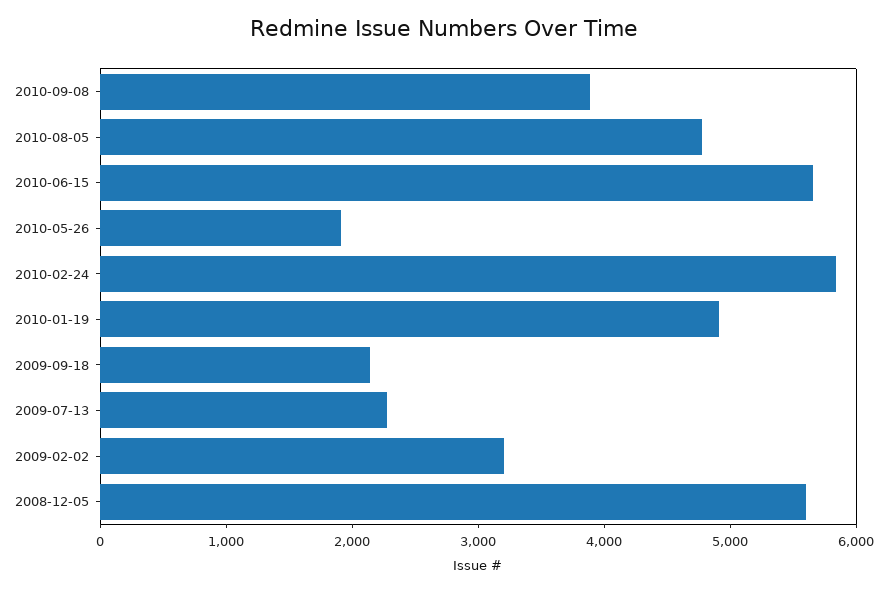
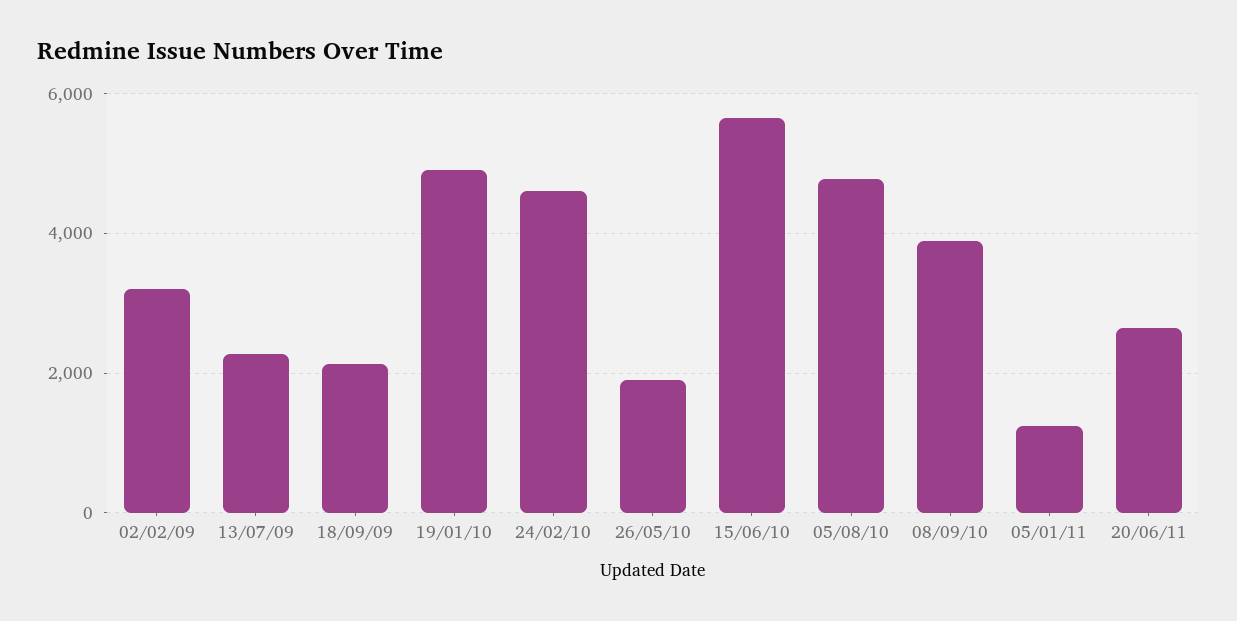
2010-02-24: 5800 -> 4600
2008-12-05: 5600 -> none
05/01/11: none -> 1200
20/06/11: none -> 2600

